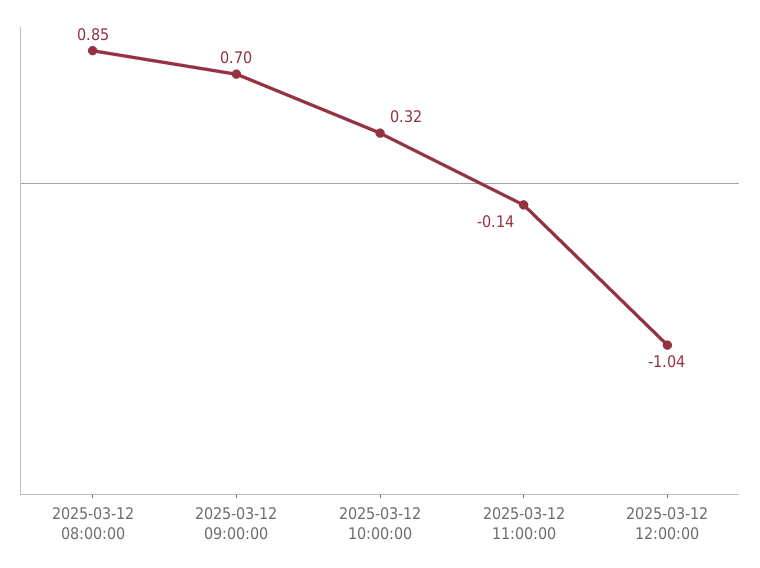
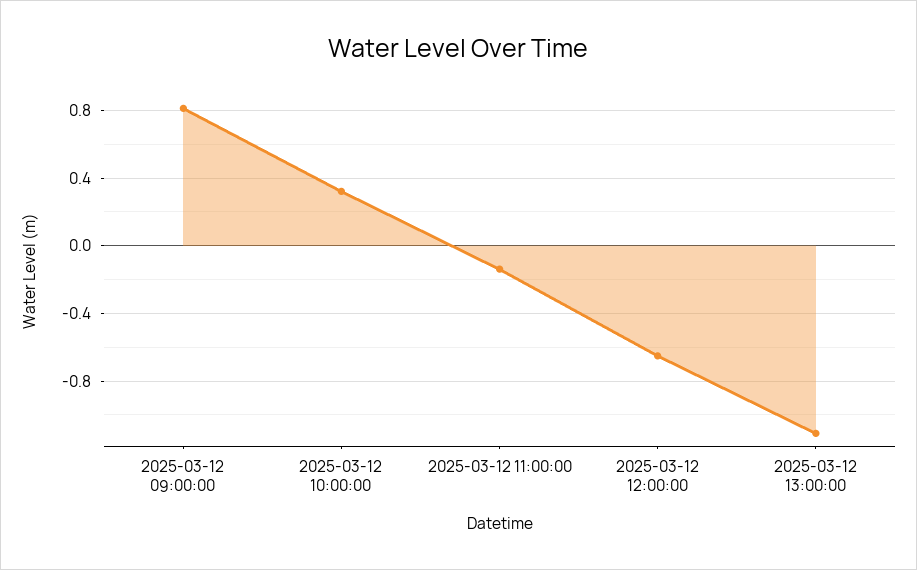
2025-03-12 08:00:00: 0.85 -> none
2025-03-12 09:00:00: 0.7 -> 0.8
2025-03-12 12:00:00: -1.04 -> -0.65
2025-03-12 13:00:00: none -> -1.1

